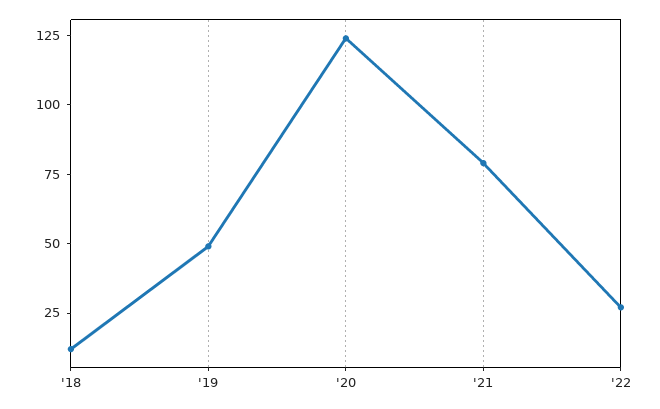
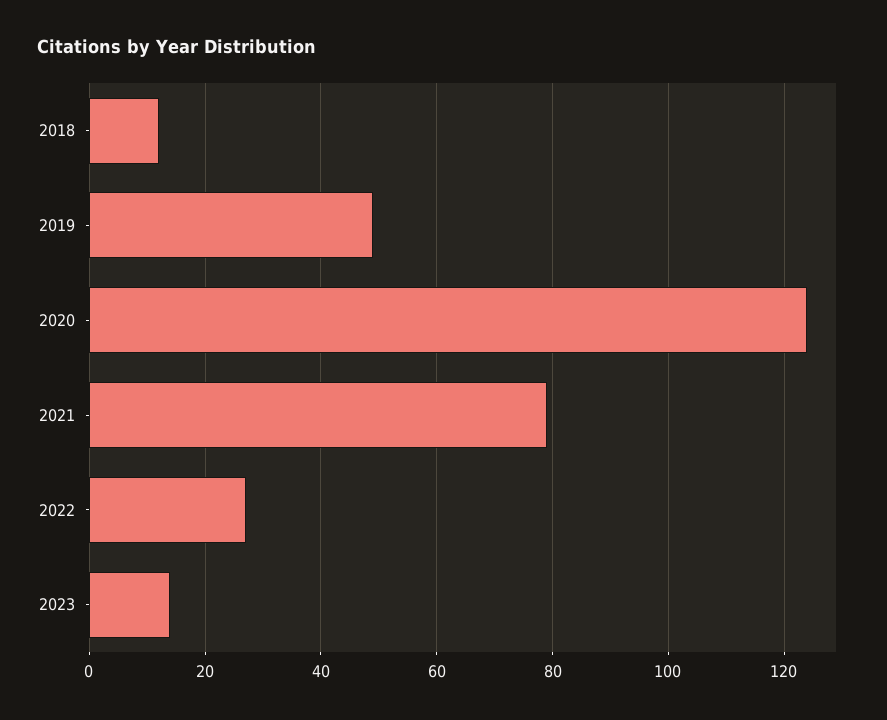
2023: none -> 15

